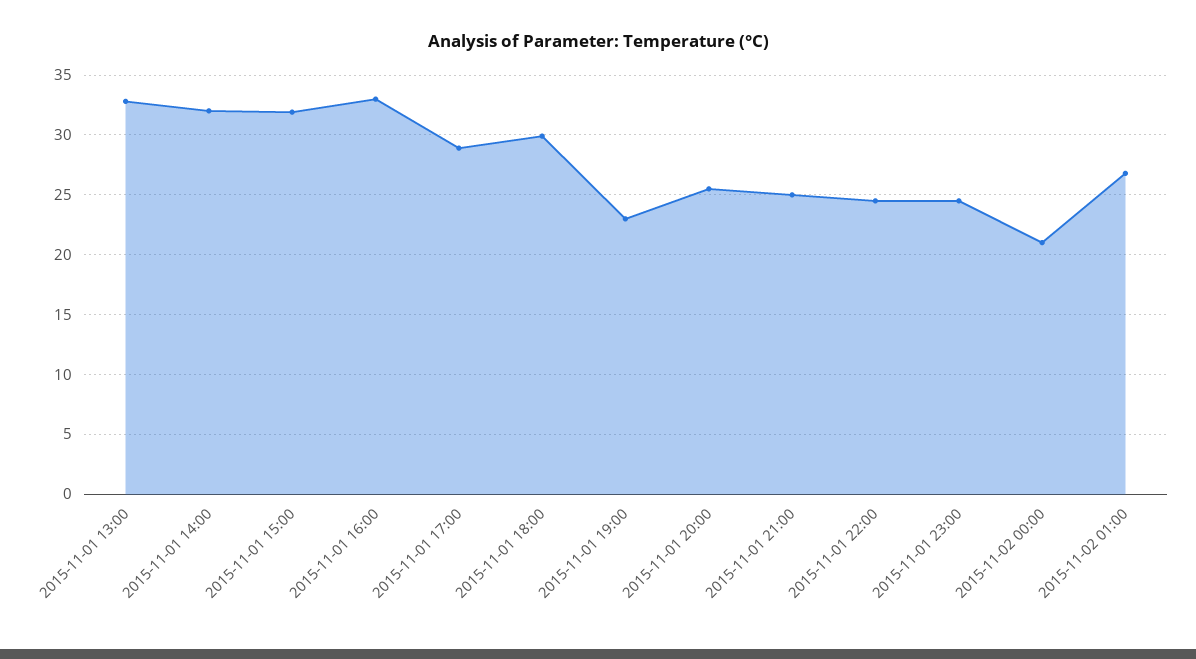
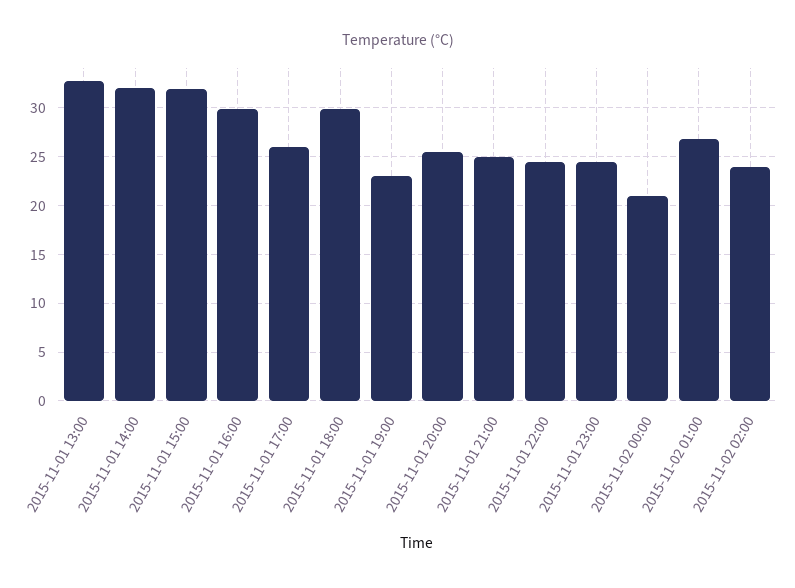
2015-11-01 16:00: 33 -> 30
2015-11-01 17:00: 29 -> 26
2015-11-02 02:00: none -> 24

